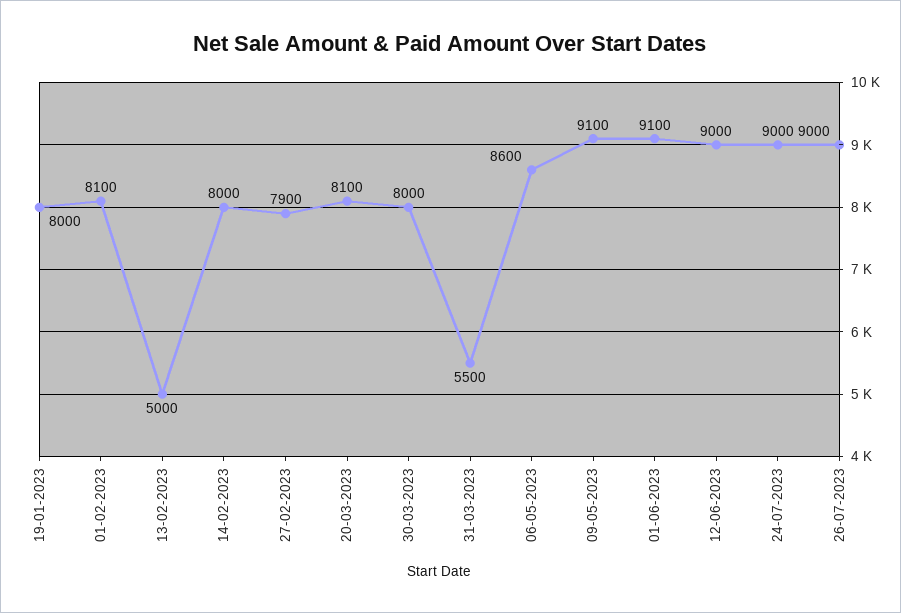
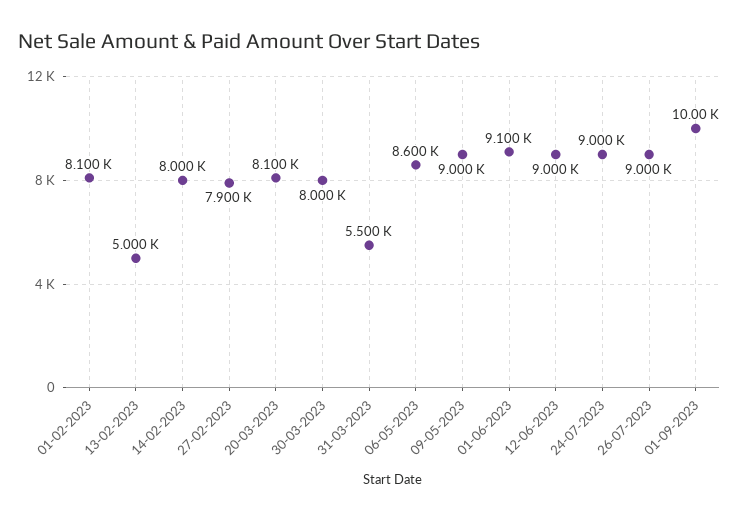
19-01-2023: 8000 -> none
09-05-2023: 9100 -> 9000
01-09-2023: none -> 10000

